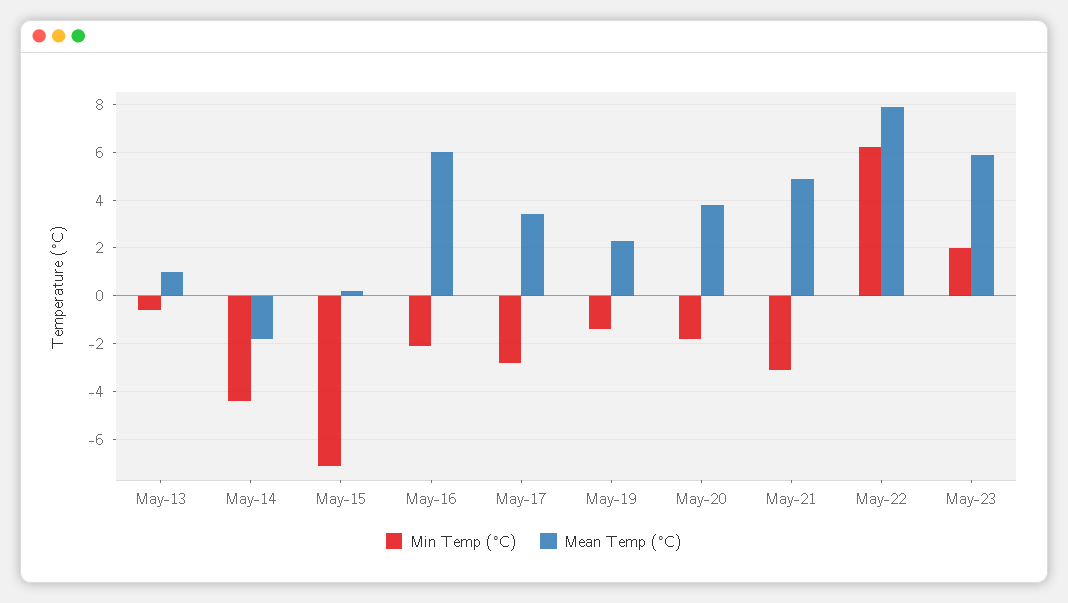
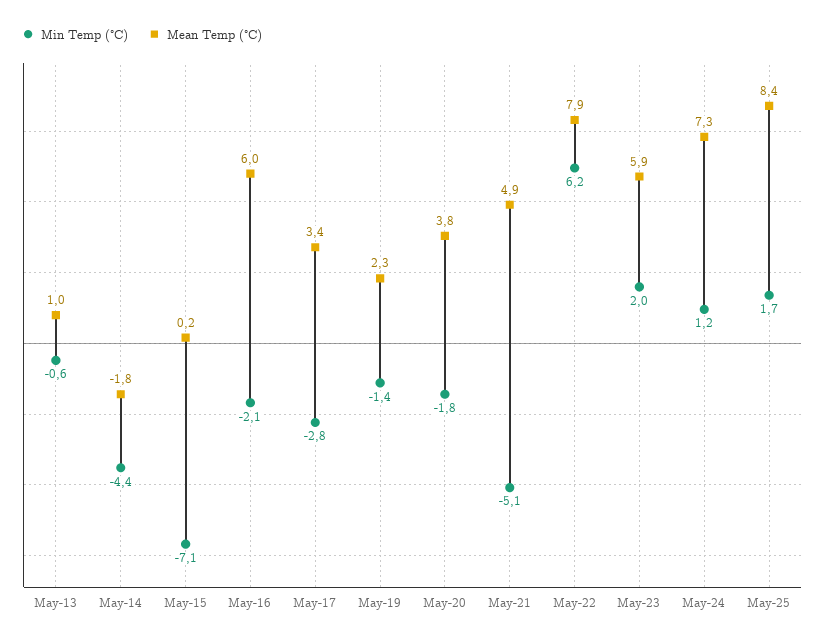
Min Temp (°C), May-21: -3 -> -5.1
Min Temp (°C), May-24: none -> 1.2
Mean Temp (°C), May-24: none -> 7.3
Min Temp (°C), May-25: none -> 1.7
Mean Temp (°C), May-25: none -> 8.4

